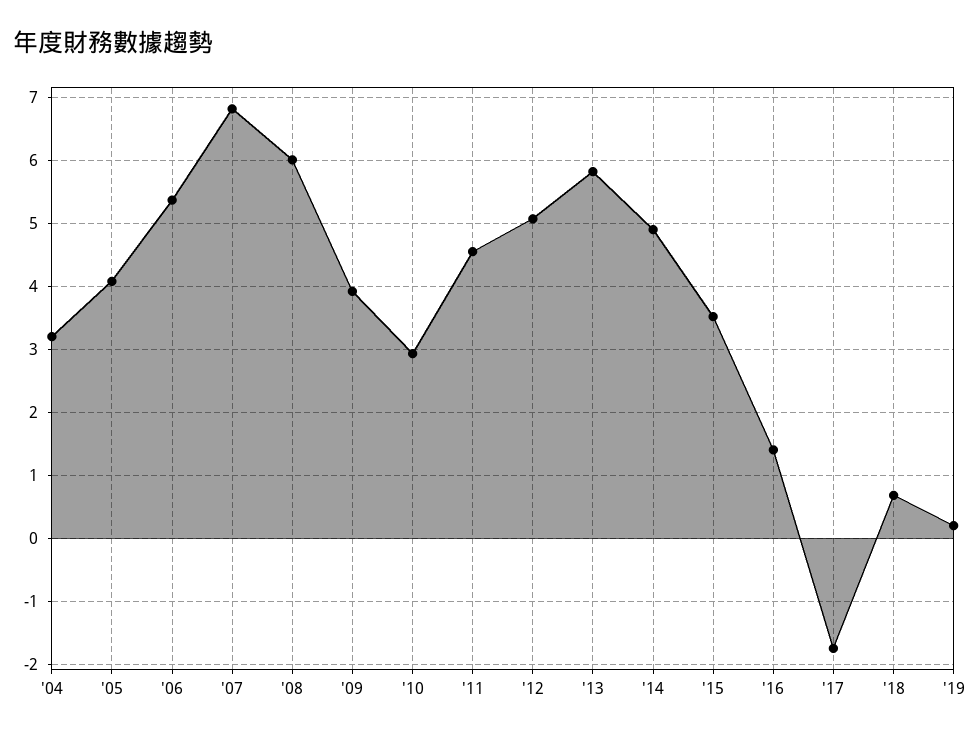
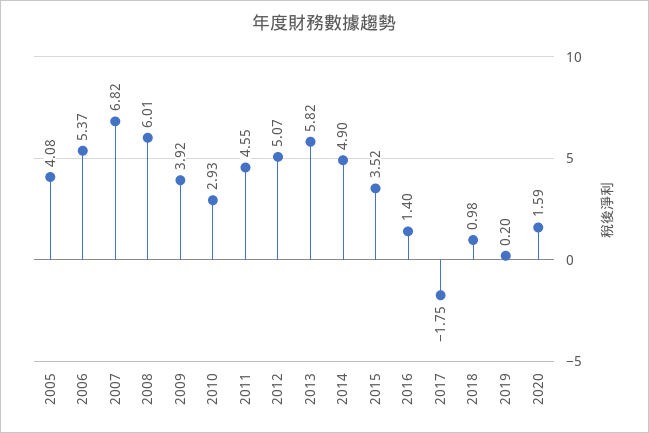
'04: 3.2 -> none
'18: 0.7 -> 0.98
2020: none -> 1.59

